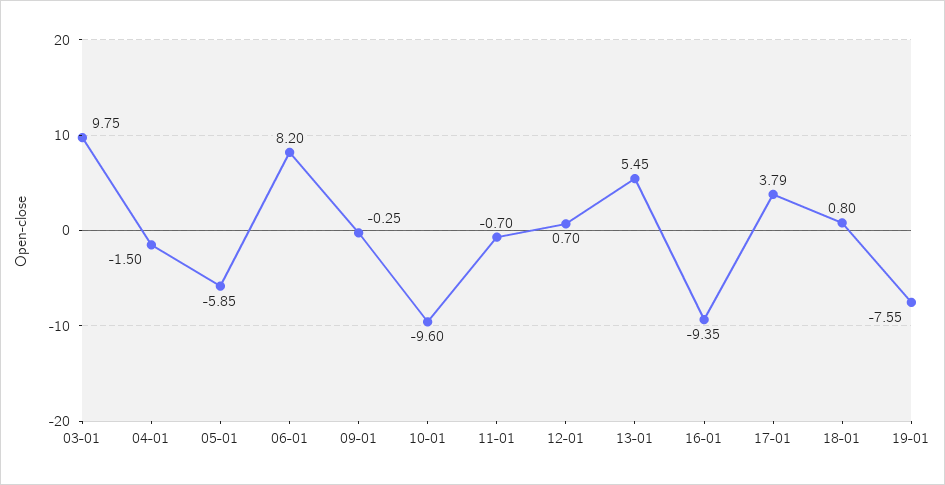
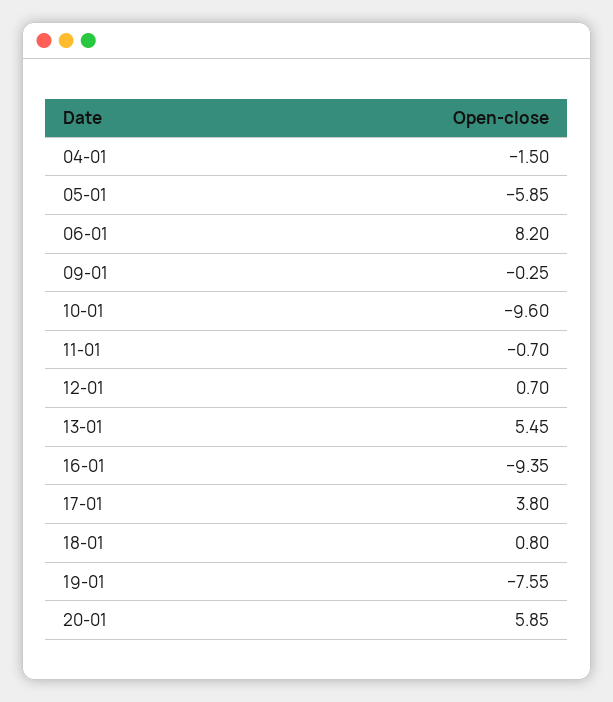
03-01: 9.75 -> none
17-01: 3.79 -> 3.8
20-01: none -> 5.85

